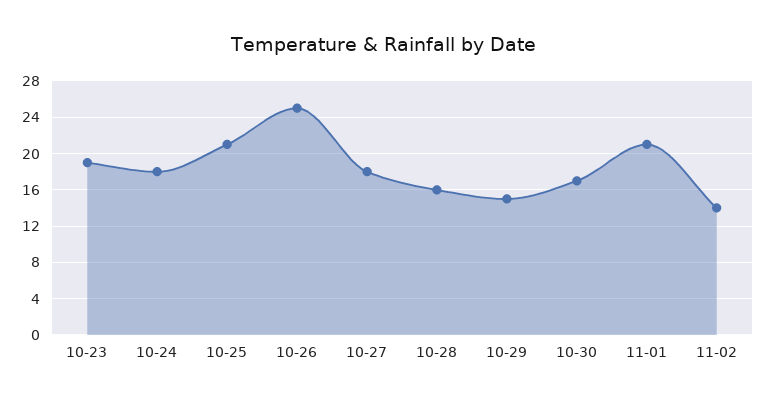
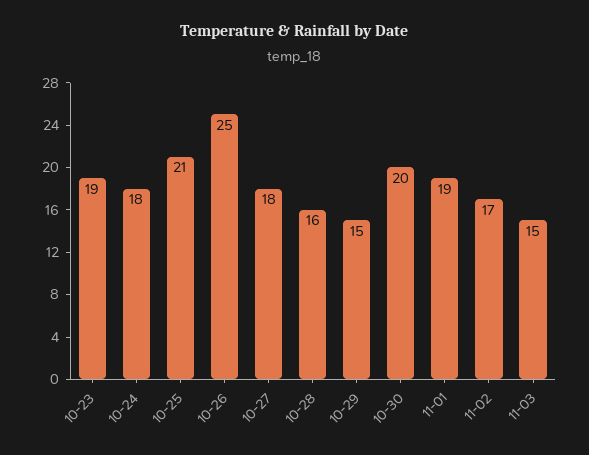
10-30: 17 -> 20
11-01: 21 -> 19
11-02: 14 -> 17
11-03: none -> 15

